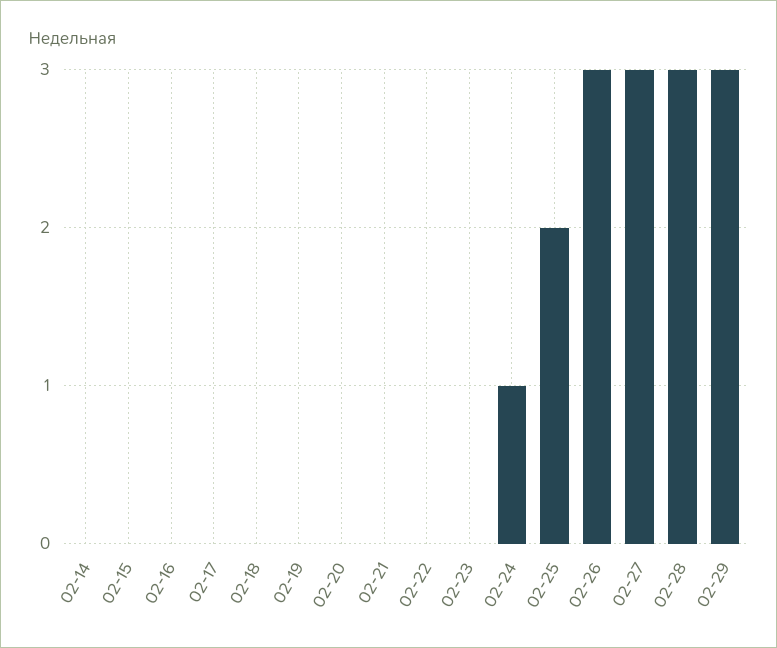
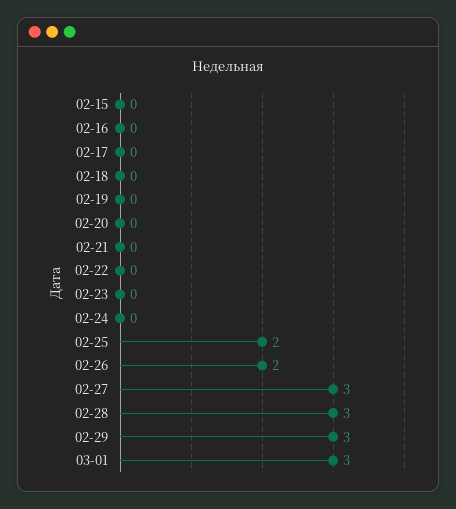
02-14: 0 -> none
02-24: 1 -> 0
02-26: 3 -> 2
03-01: none -> 3

